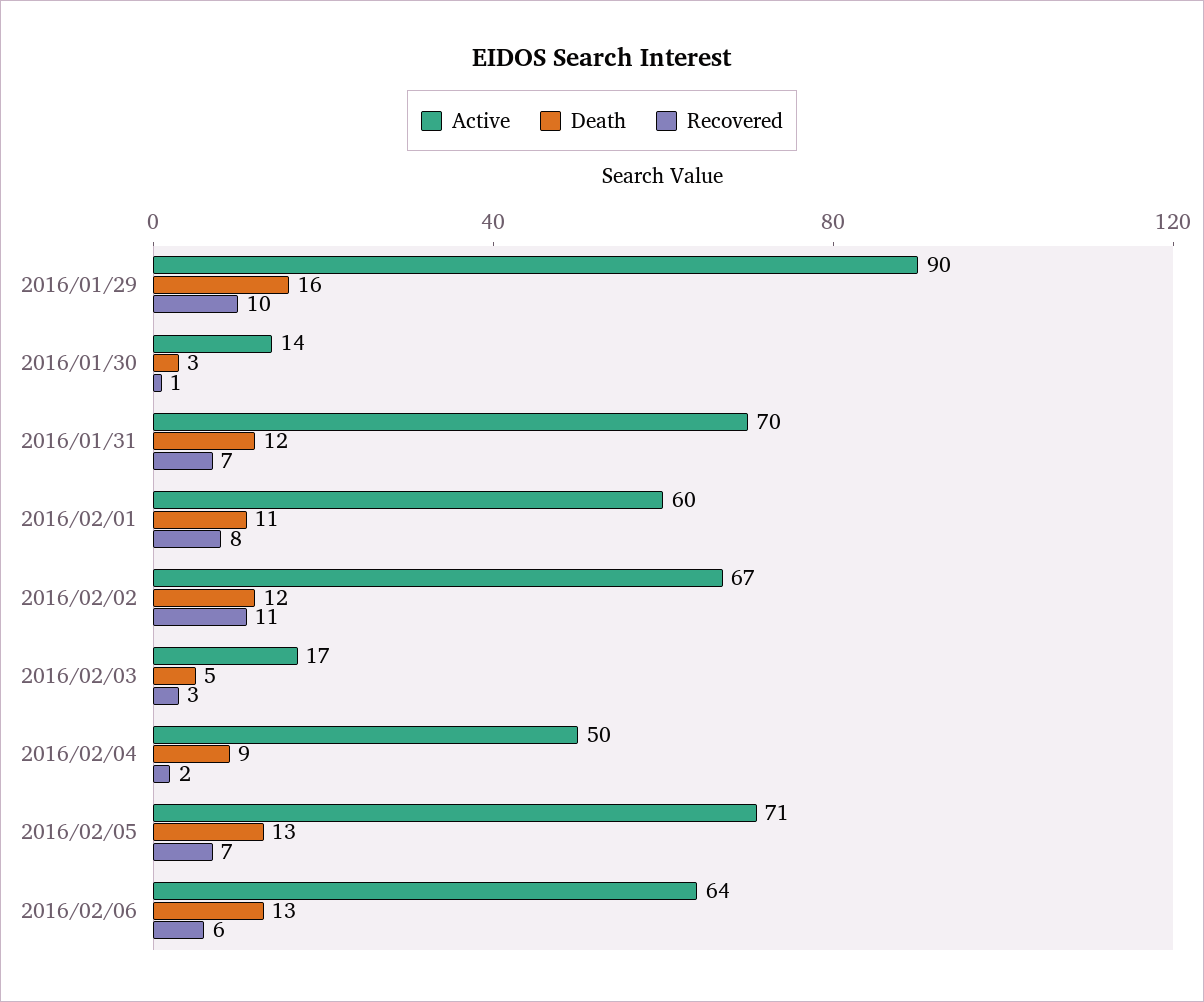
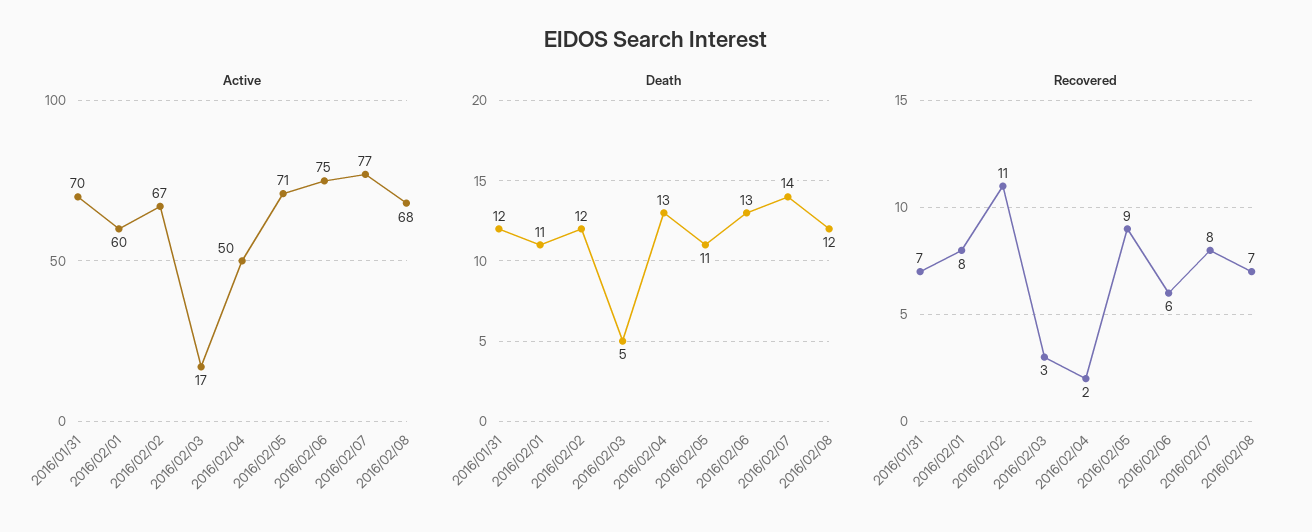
Active, 2016/01/29: 90 -> none
Death, 2016/01/29: 16 -> none
Recovered, 2016/01/29: 10 -> none
Active, 2016/01/30: 14 -> none
Death, 2016/01/30: 3 -> none
Recovered, 2016/01/30: 1 -> none
Death, 2016/02/04: 9 -> 13
Death, 2016/02/05: 13 -> 11
Recovered, 2016/02/05: 7 -> 9
Active, 2016/02/06: 64 -> 75
Active, 2016/02/07: none -> 77
Active, 2016/02/08: none -> 68
Death, 2016/02/07: none -> 14
Death, 2016/02/08: none -> 12
Recovered, 2016/02/07: none -> 8
Recovered, 2016/02/08: none -> 7

